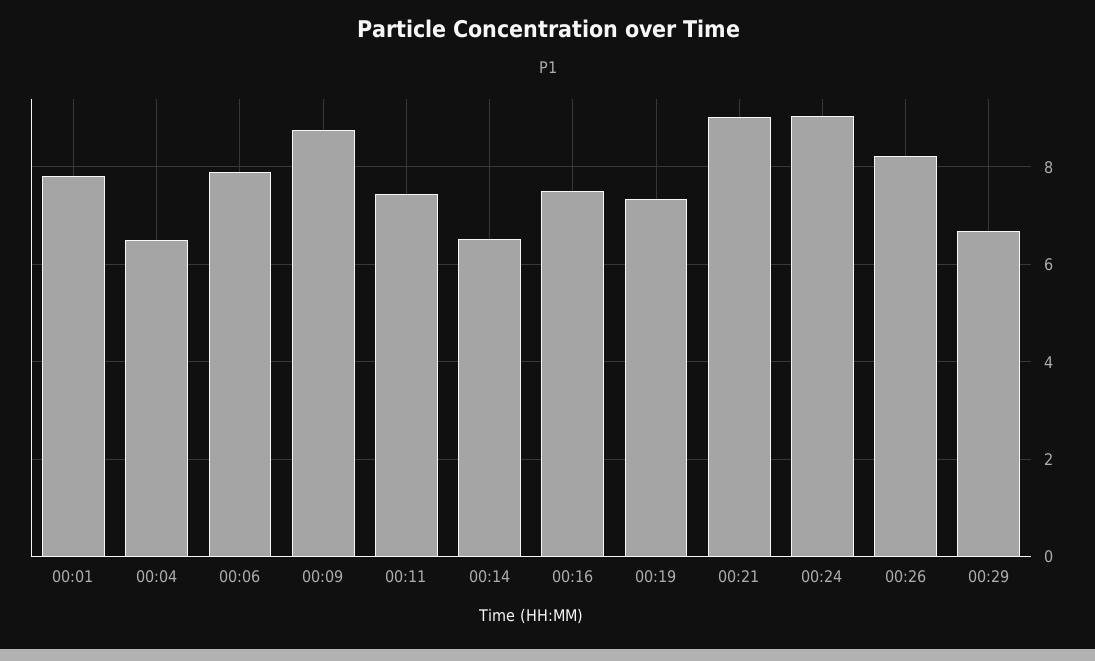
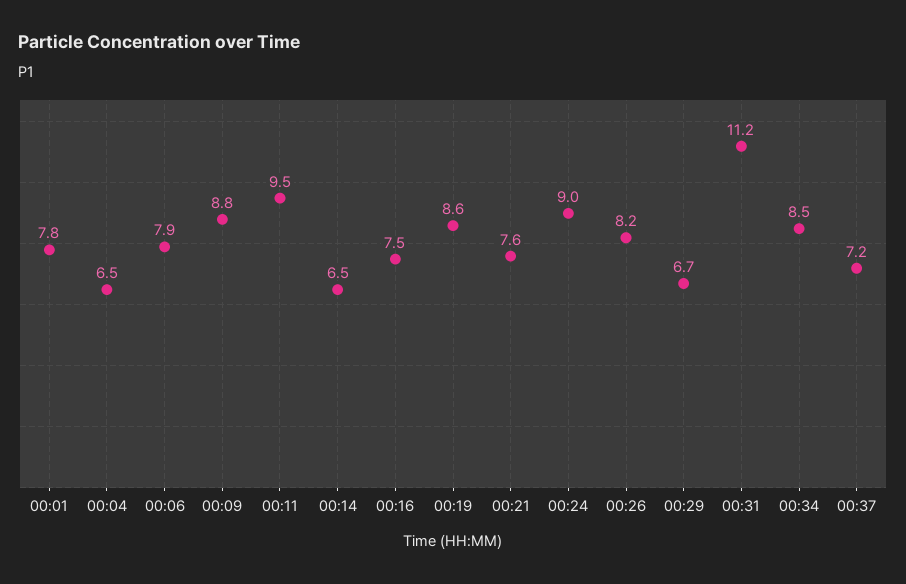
00:11: 7.4 -> 9.5
00:19: 7.4 -> 8.6
00:21: 9 -> 7.6
00:31: none -> 11.2
00:34: none -> 8.5
00:37: none -> 7.2

